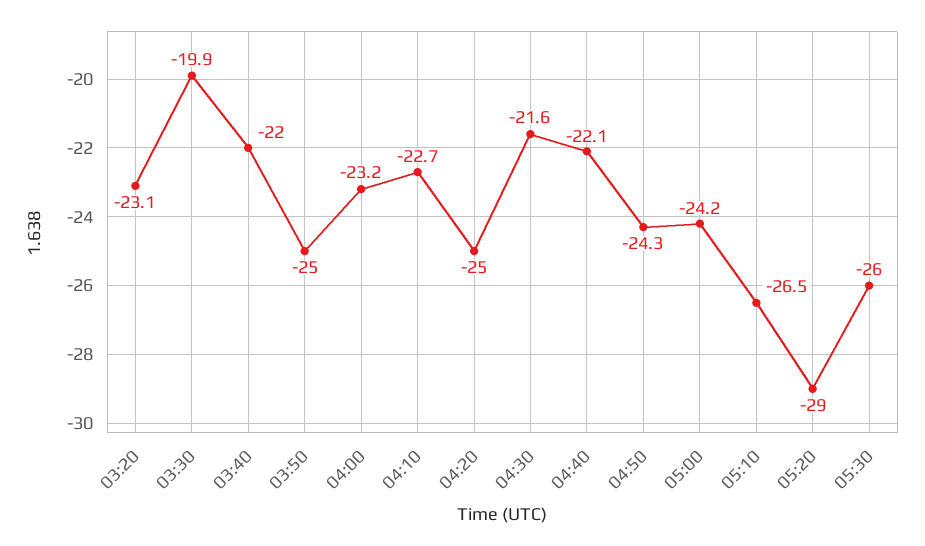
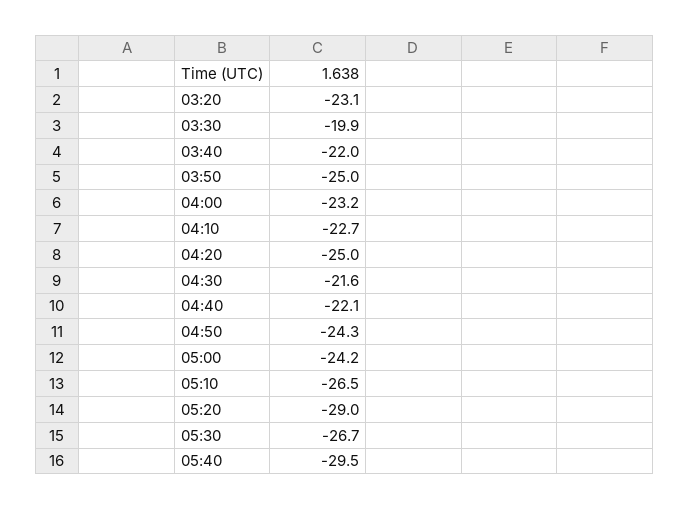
05:30: -26 -> -26.7
05:40: none -> -29.5

